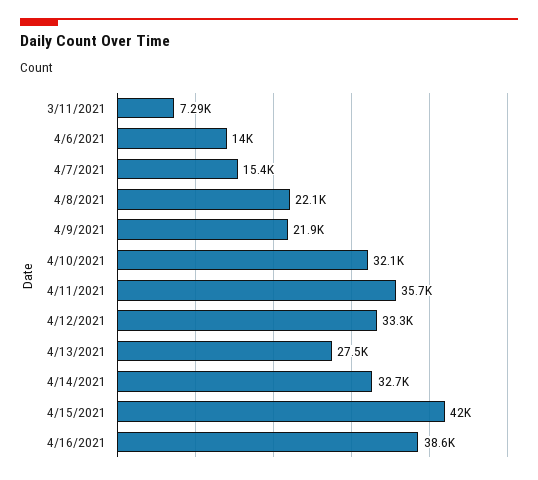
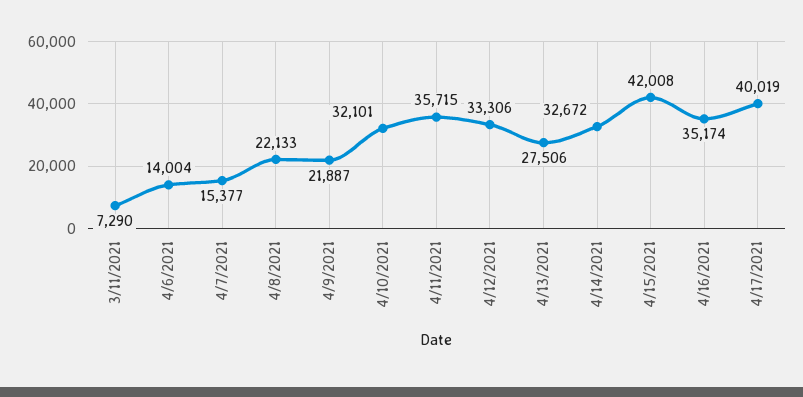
4/16/2021: 38600 -> 35174
4/17/2021: none -> 40019

